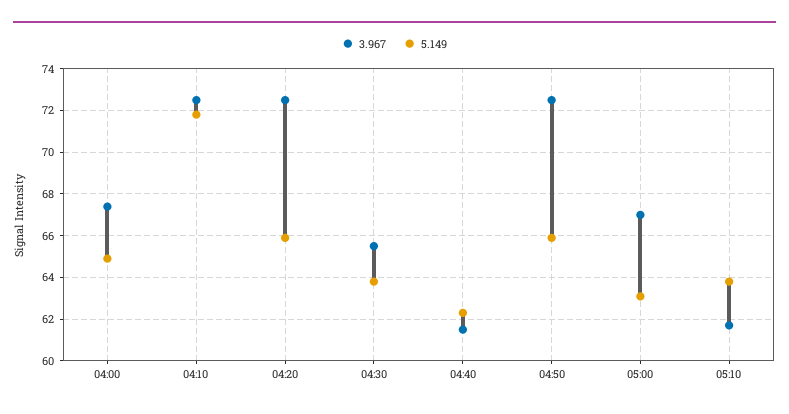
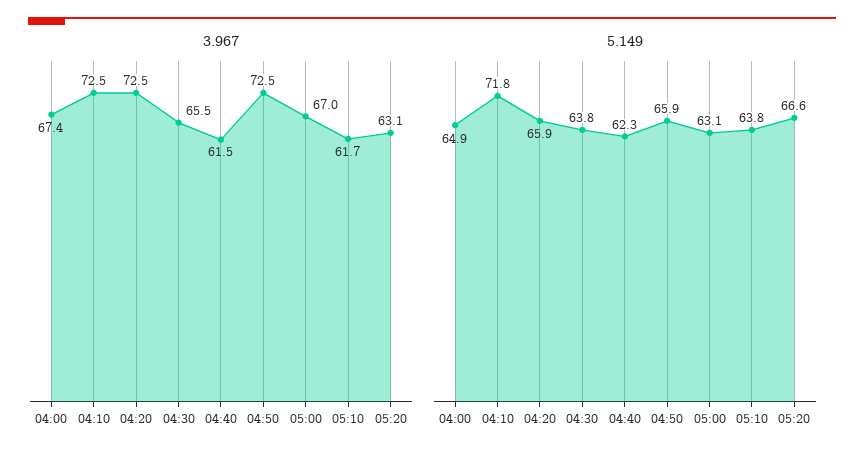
3.967, 05:20: none -> 63.1
5.149, 05:20: none -> 66.6

